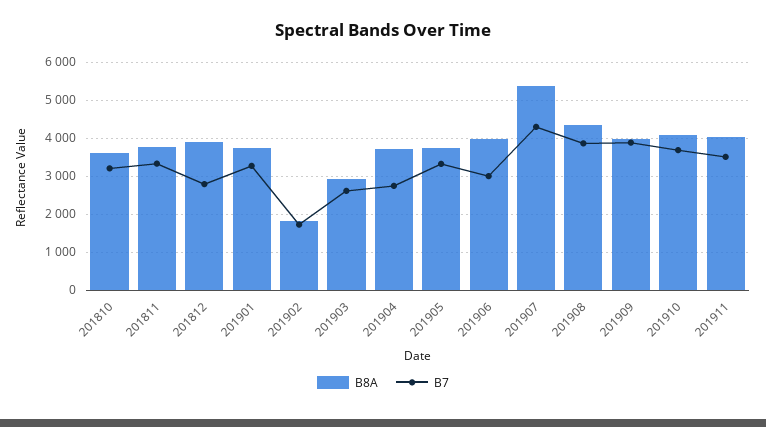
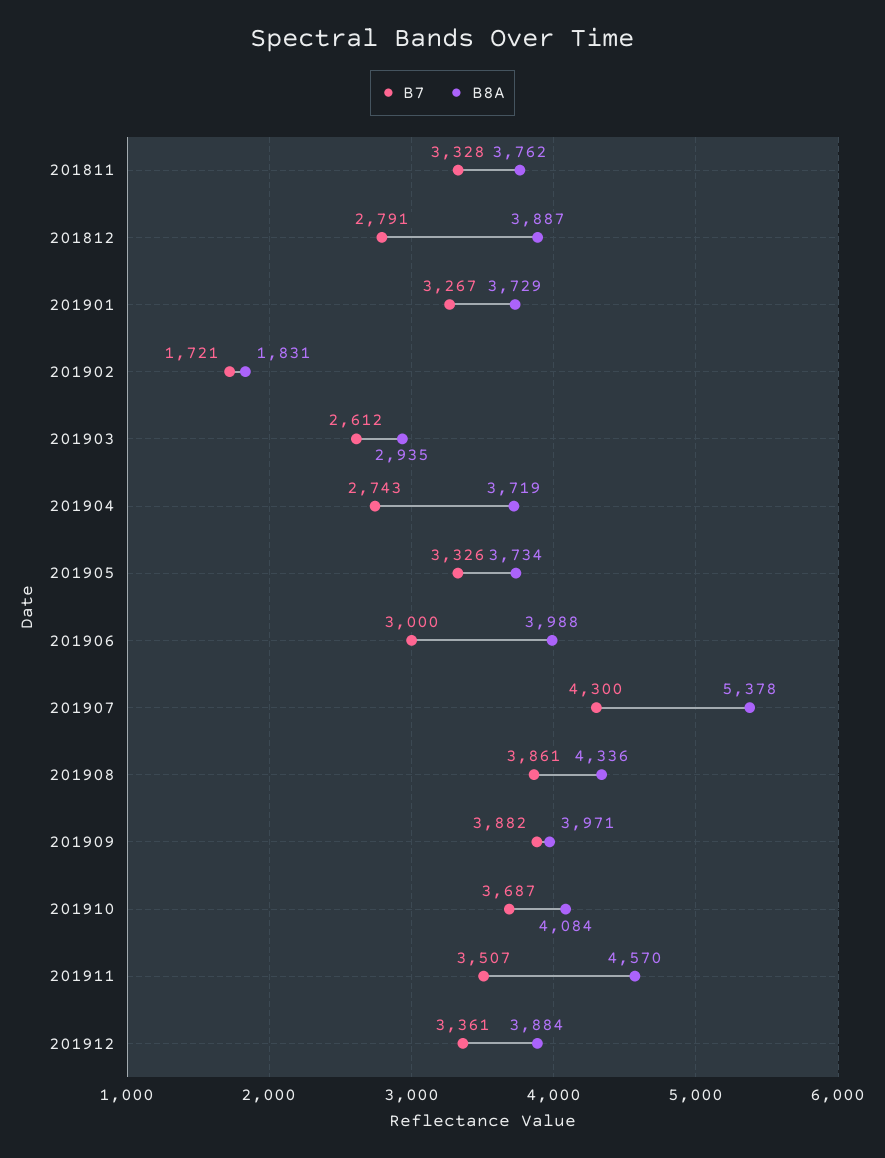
B8A, 201810: 3600 -> none
B7, 201810: 3200 -> none
B8A, 201911: 4000 -> 4570
B7, 201912: none -> 3361
B8A, 201912: none -> 3884

